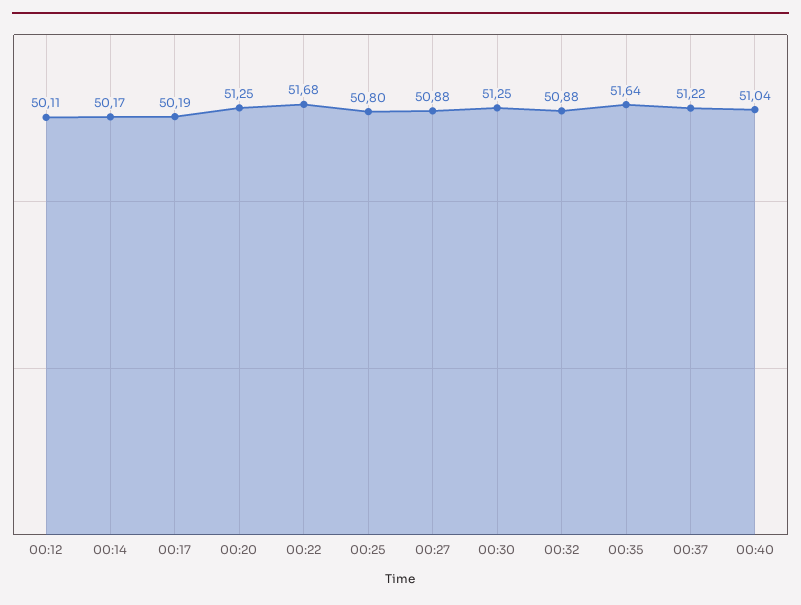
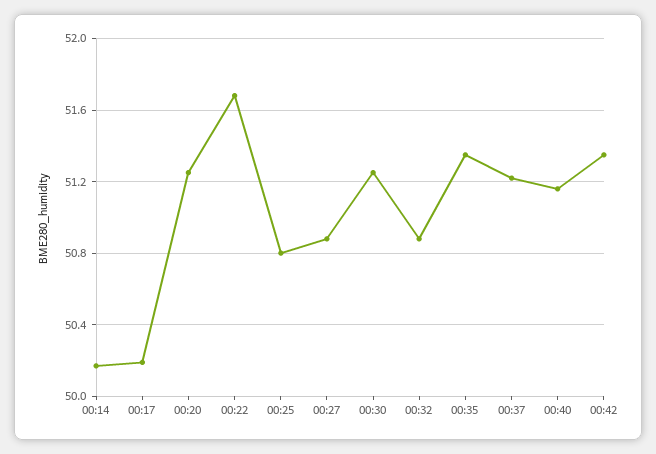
00:12: 50.11 -> none
00:35: 51.64 -> 51.35
00:40: 51.04 -> 51.15
00:42: none -> 51.35

